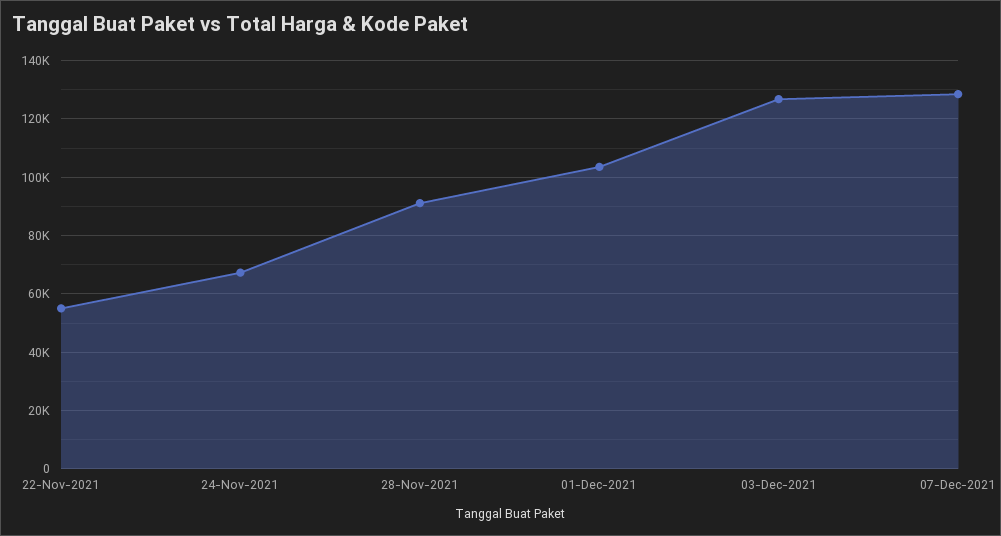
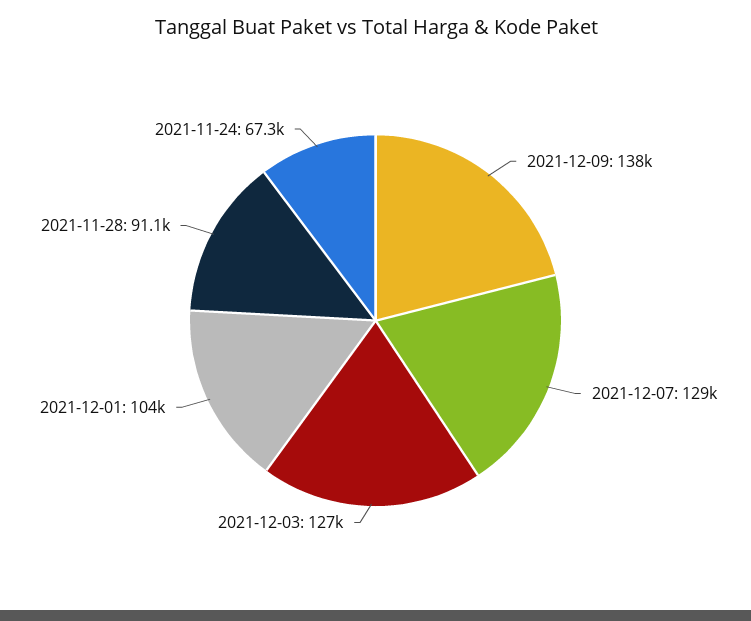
22-Nov-2021: 55000 -> none
2021-12-09: none -> 138000

